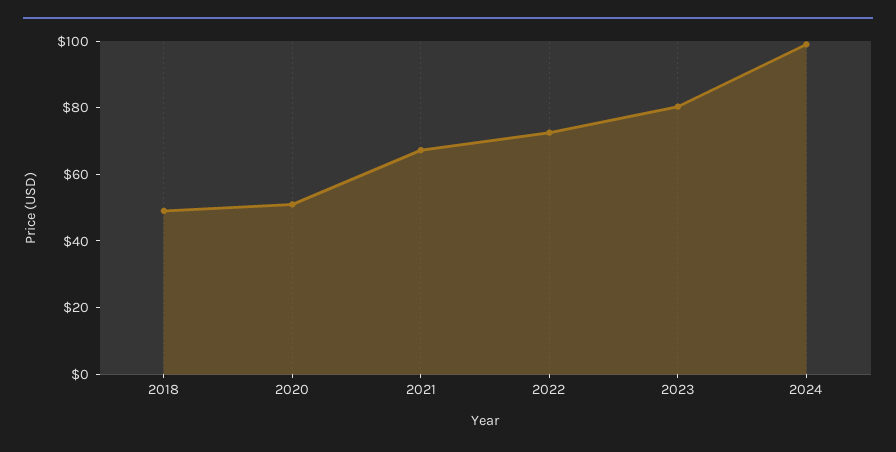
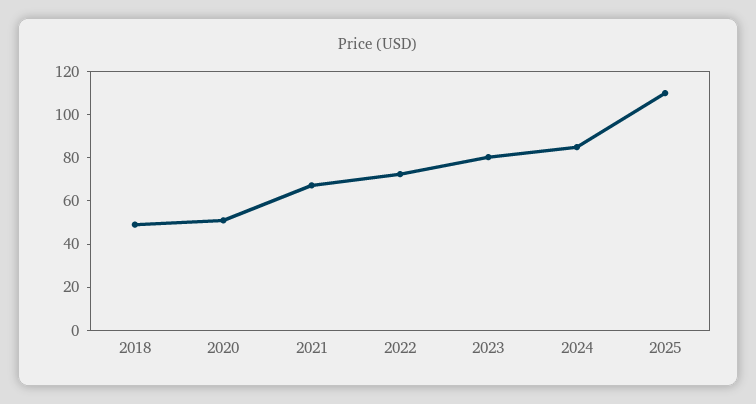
2024: 100 -> 85
2025: none -> 110

